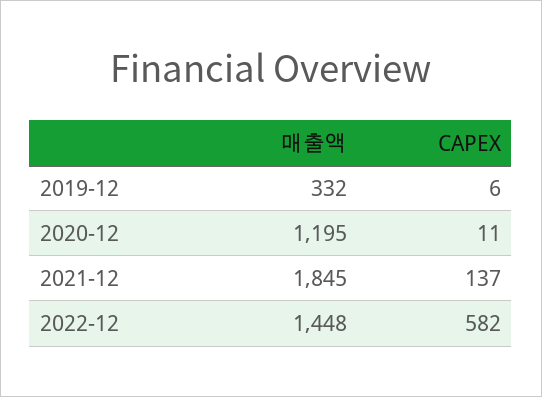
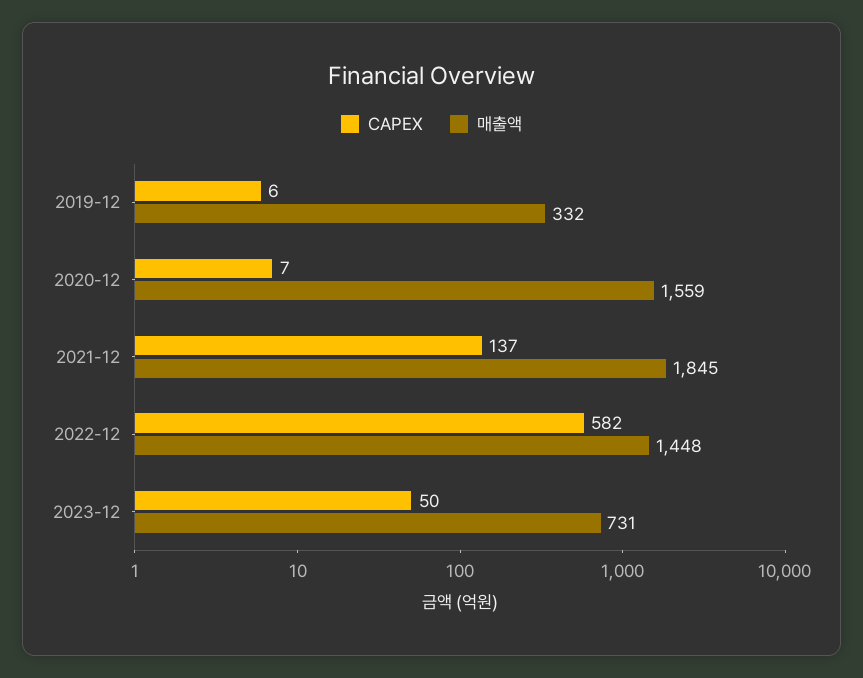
매출액, 2020-12: 1195 -> 1559
CAPEX, 2020-12: 11 -> 7
CAPEX, 2023-12: none -> 50
매출액, 2023-12: none -> 731

